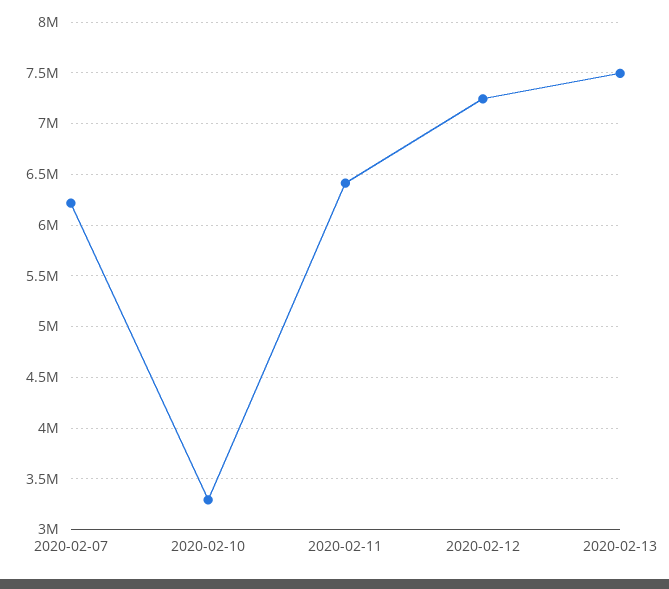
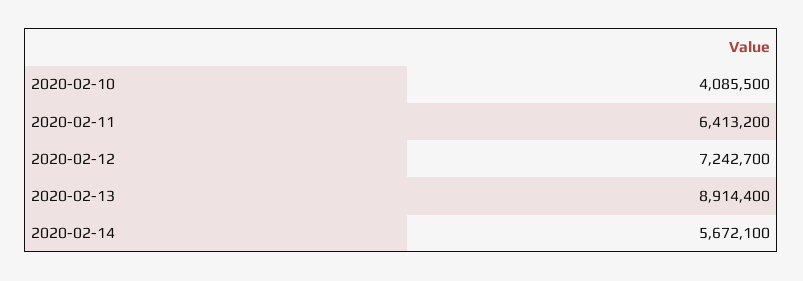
2020-02-07: 6200000 -> none
2020-02-10: 3300000 -> 4085500
2020-02-13: 7500000 -> 8914400
2020-02-14: none -> 5672100

